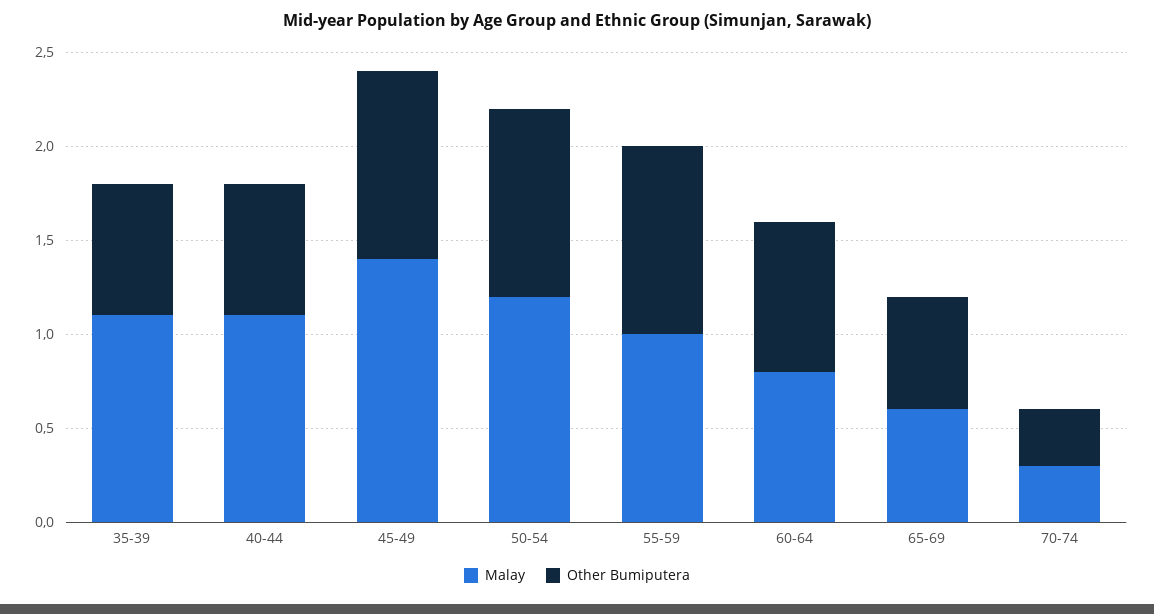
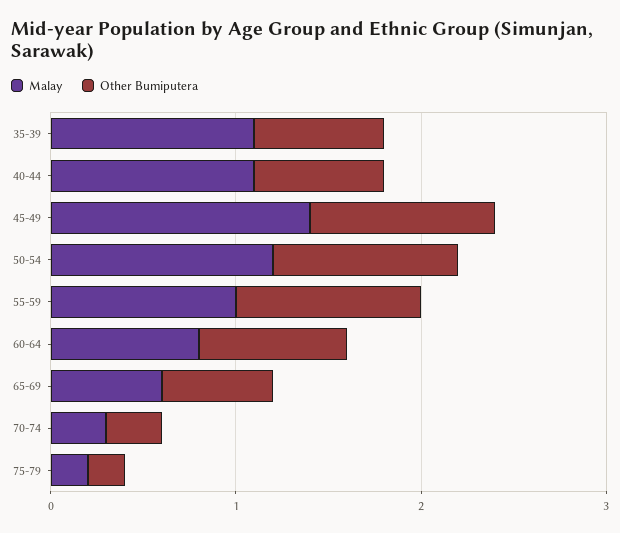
Malay, 75-79: none -> 0.2
Other Bumiputera, 75-79: none -> 0.2

